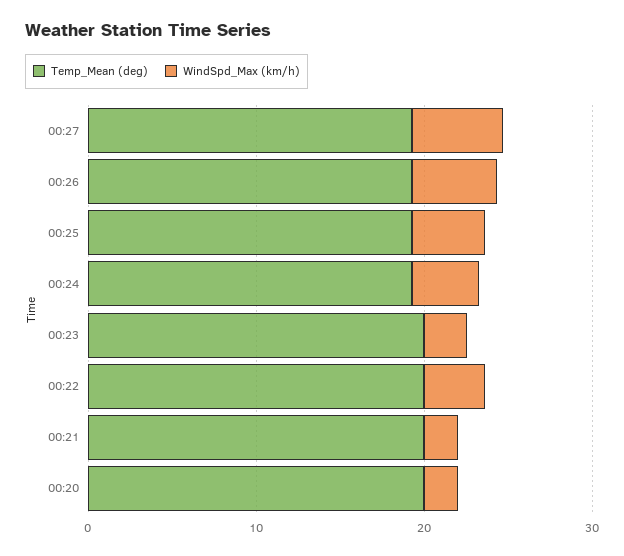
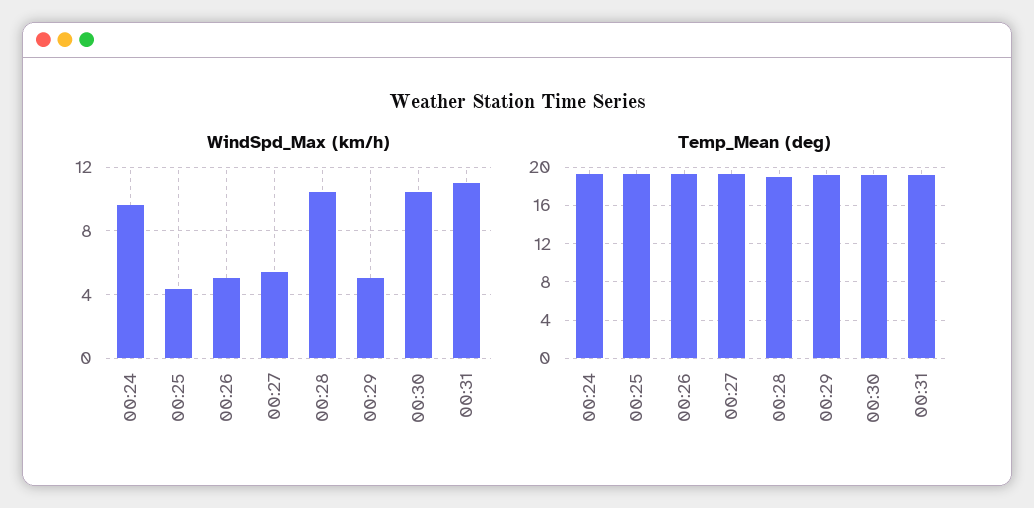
WindSpd_Max (km/h), 00:24: 4 -> 9.5
Temp_Mean (deg), 00:23: 20 -> none
WindSpd_Max (km/h), 00:23: 2 -> none
Temp_Mean (deg), 00:22: 20 -> none
WindSpd_Max (km/h), 00:22: 4 -> none
Temp_Mean (deg), 00:21: 20 -> none
WindSpd_Max (km/h), 00:21: 2 -> none
Temp_Mean (deg), 00:20: 20 -> none
WindSpd_Max (km/h), 00:20: 2 -> none
WindSpd_Max (km/h), 00:28: none -> 10.5
WindSpd_Max (km/h), 00:29: none -> 5
WindSpd_Max (km/h), 00:30: none -> 10.5
WindSpd_Max (km/h), 00:31: none -> 11
Temp_Mean (deg), 00:28: none -> 19
Temp_Mean (deg), 00:29: none -> 19
Temp_Mean (deg), 00:30: none -> 19
Temp_Mean (deg), 00:31: none -> 19

